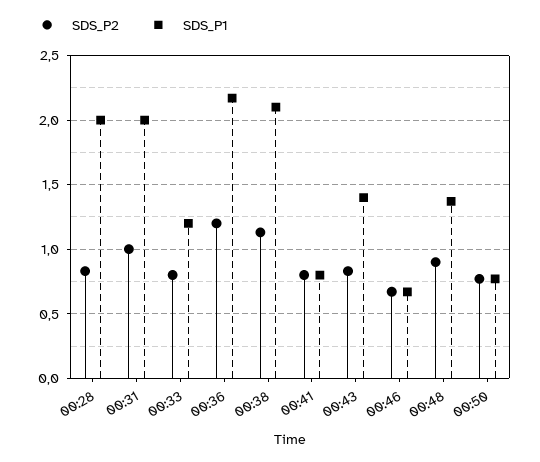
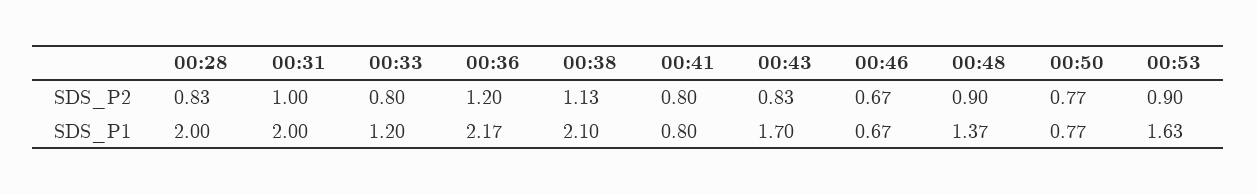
SDS_P1, 00:43: 1.4 -> 1.7
SDS_P2, 00:53: none -> 0.9
SDS_P1, 00:53: none -> 1.63

